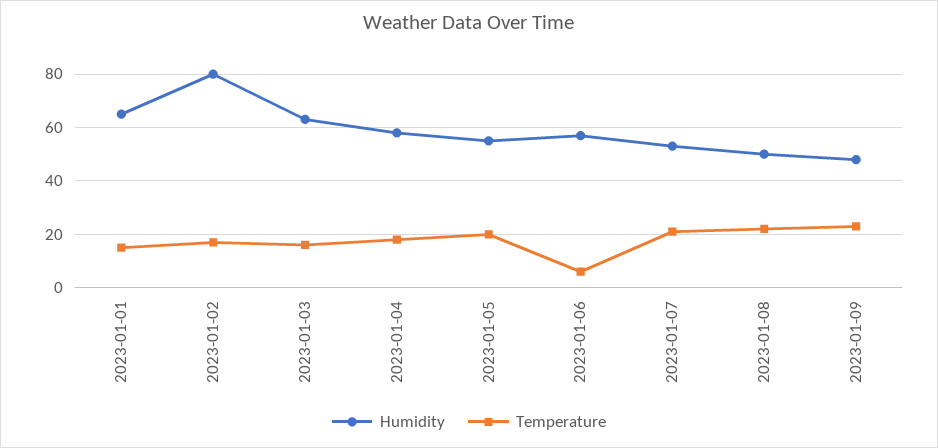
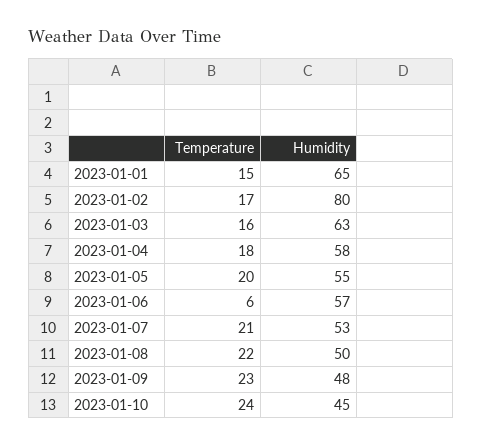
Temperature, 2023-01-10: none -> 24
Humidity, 2023-01-10: none -> 45

